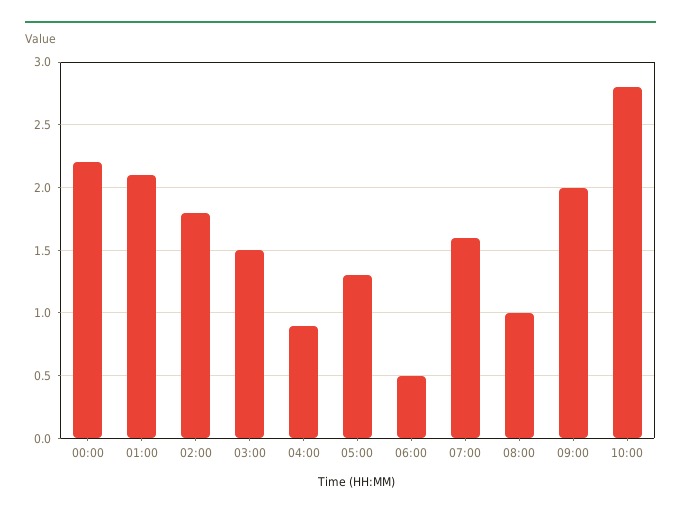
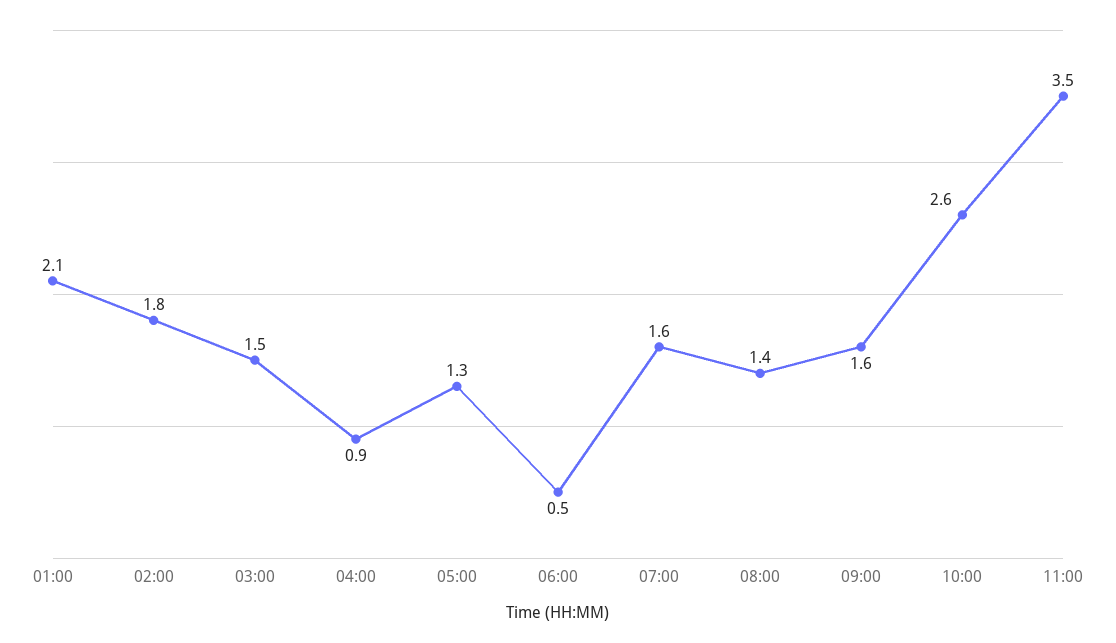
00:00: 2.2 -> none
08:00: 1 -> 1.4
09:00: 2 -> 1.6
10:00: 2.8 -> 2.6
11:00: none -> 3.5

